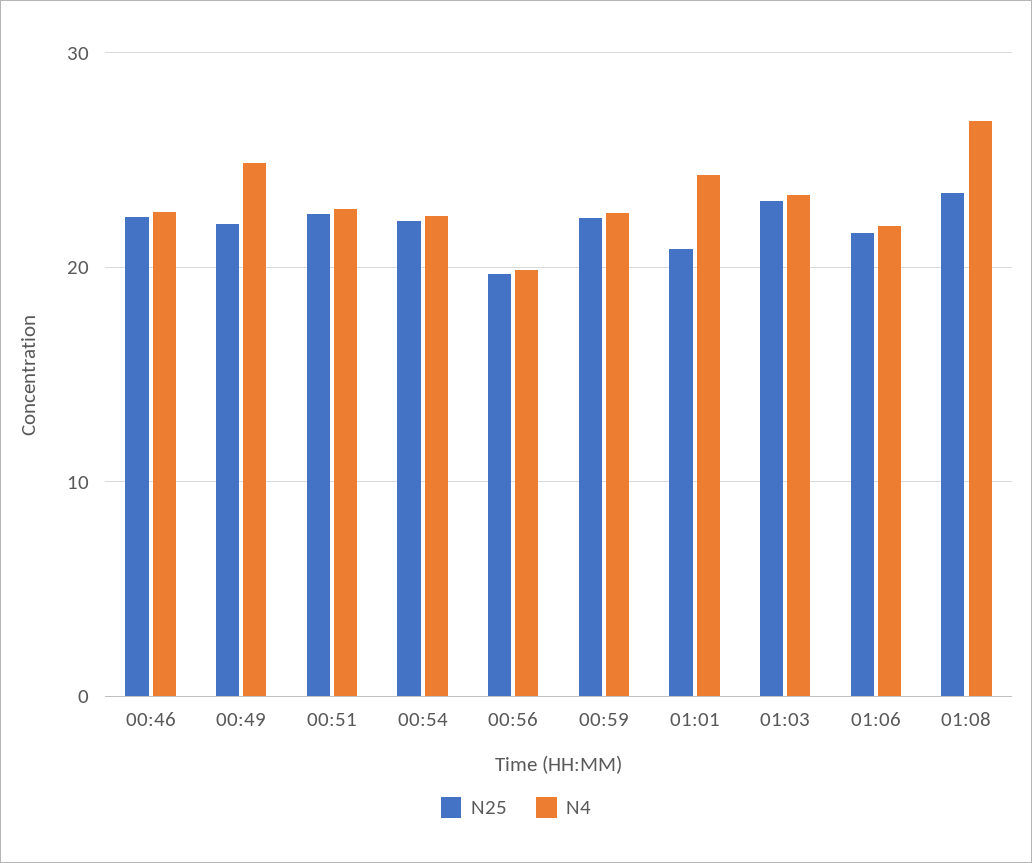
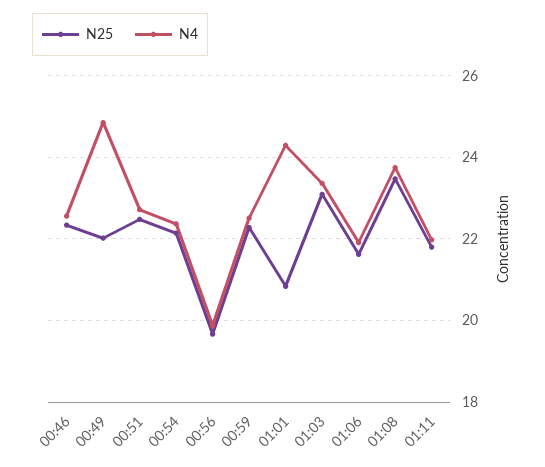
N4, 01:08: 27 -> 23.8
N25, 01:11: none -> 21.8
N4, 01:11: none -> 22

